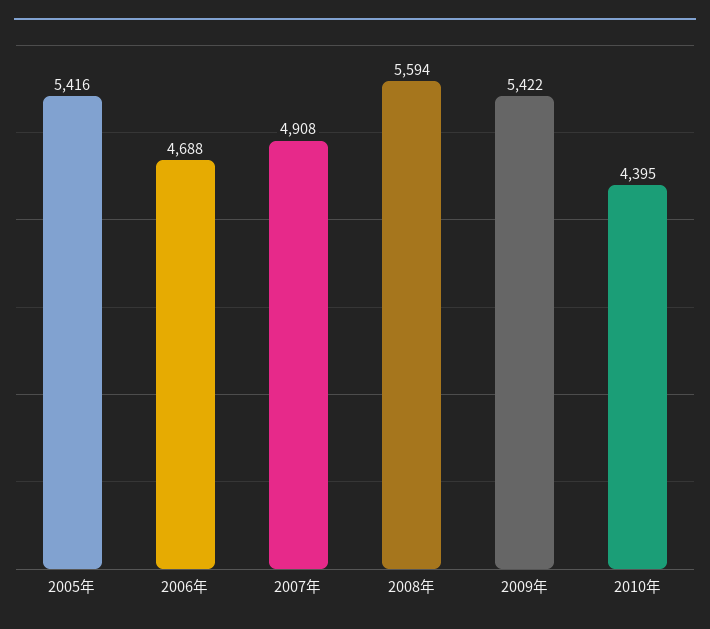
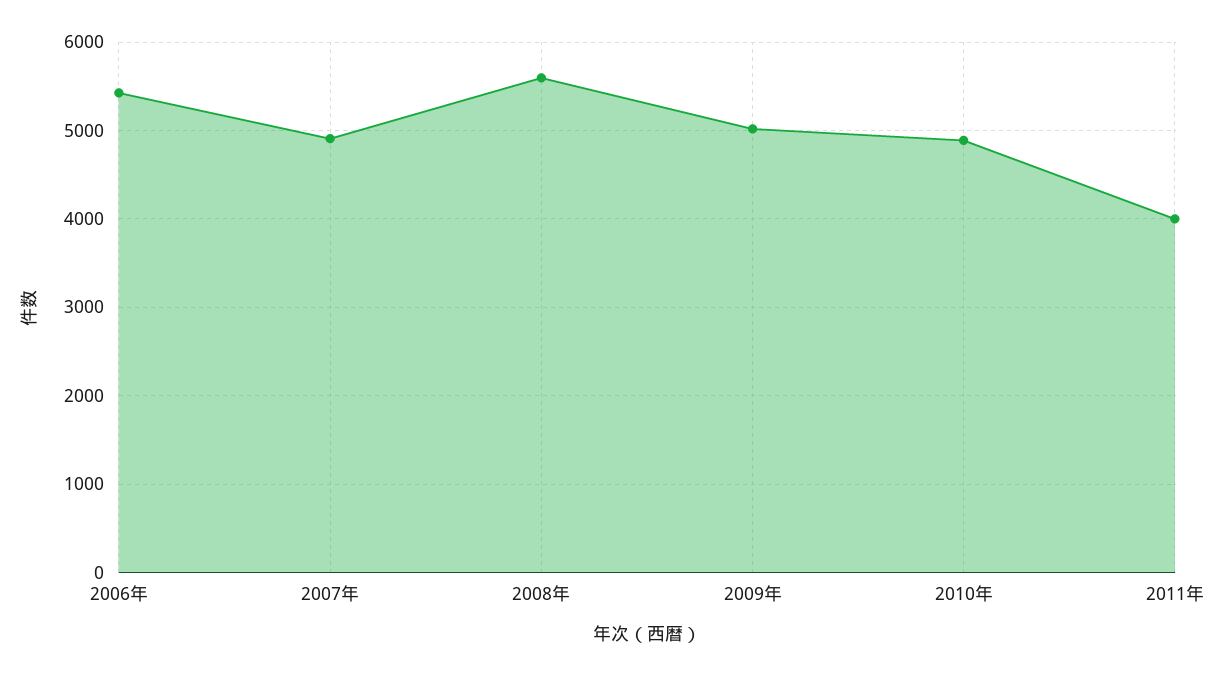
2005年: 5416 -> none
2006年: 4688 -> 5400
2009年: 5422 -> 5000
2010年: 4395 -> 4900
2011年: none -> 4000

